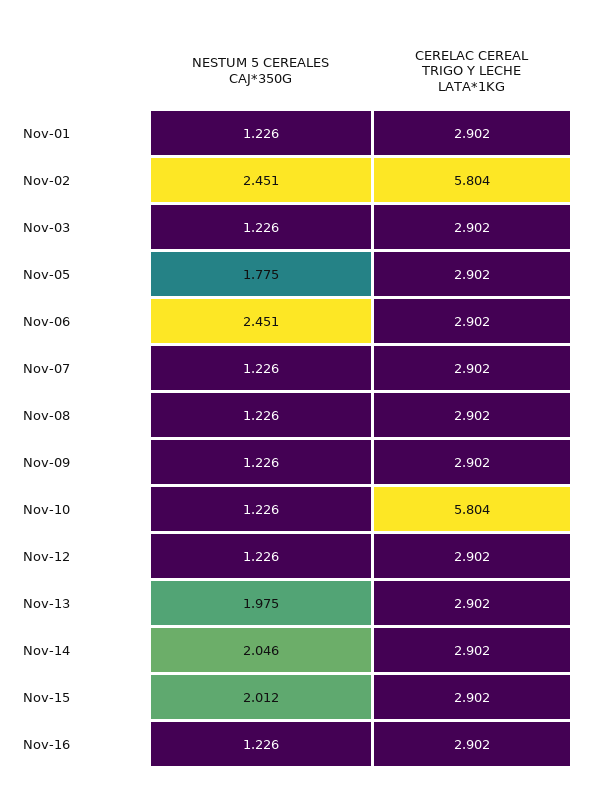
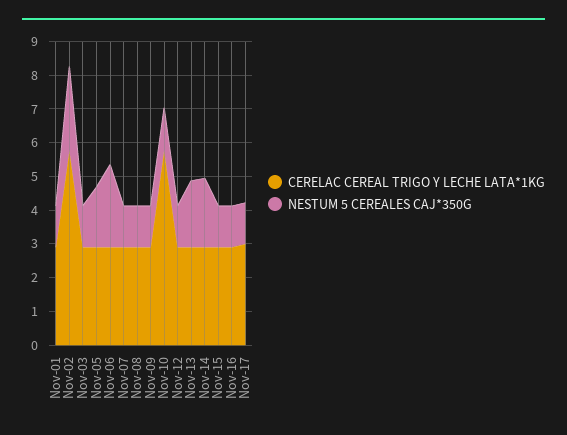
NESTUM 5 CEREALES CAJ*350G, Nov-15: 2.012 -> 1.25
CERELAC CEREAL TRIGO Y LECHE LATA*1KG, Nov-17: none -> 3
NESTUM 5 CEREALES CAJ*350G, Nov-17: none -> 1.25

